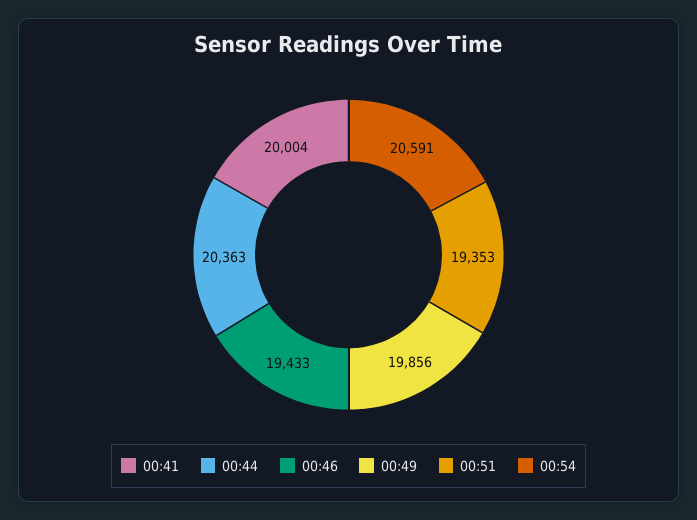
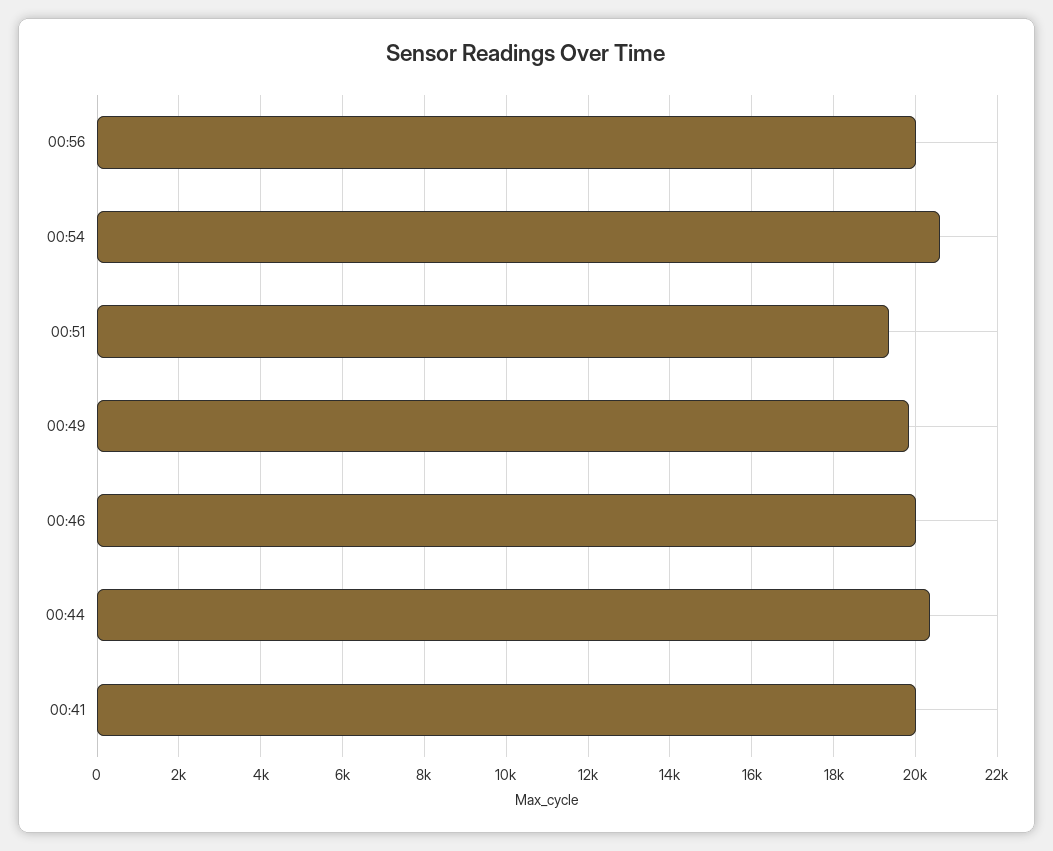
00:46: 19433 -> 20000
00:56: none -> 20000

